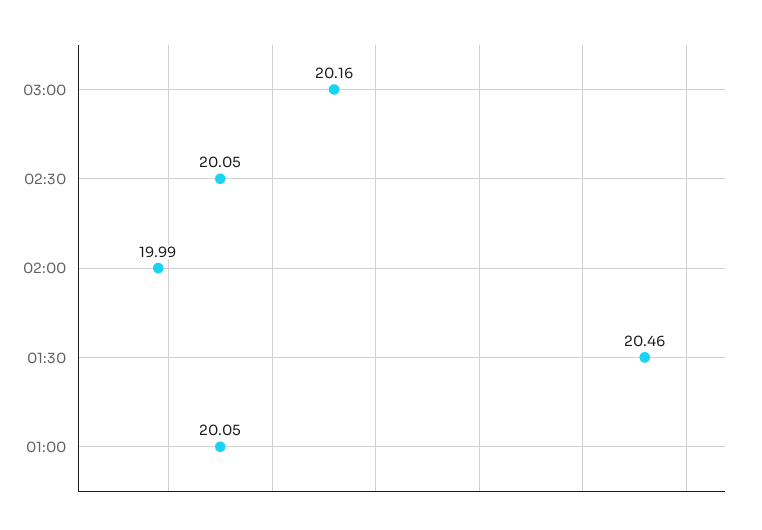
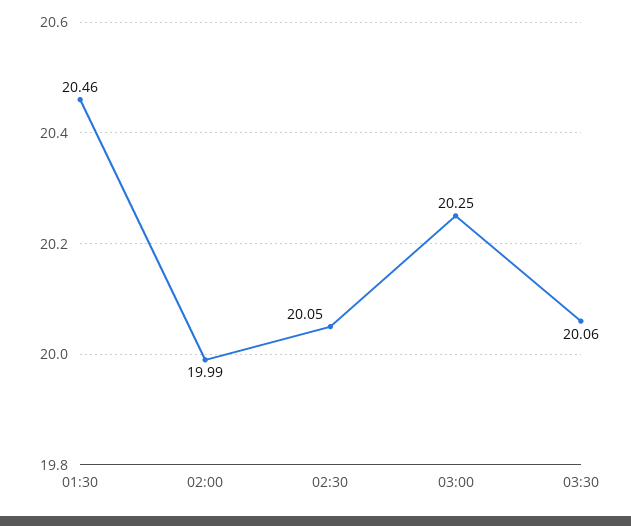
03:00: 20.16 -> 20.25
01:00: 20.05 -> none
03:30: none -> 20.06

